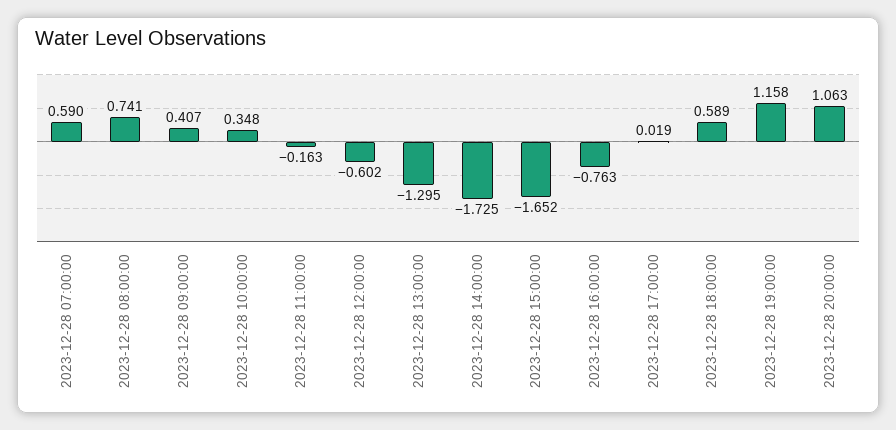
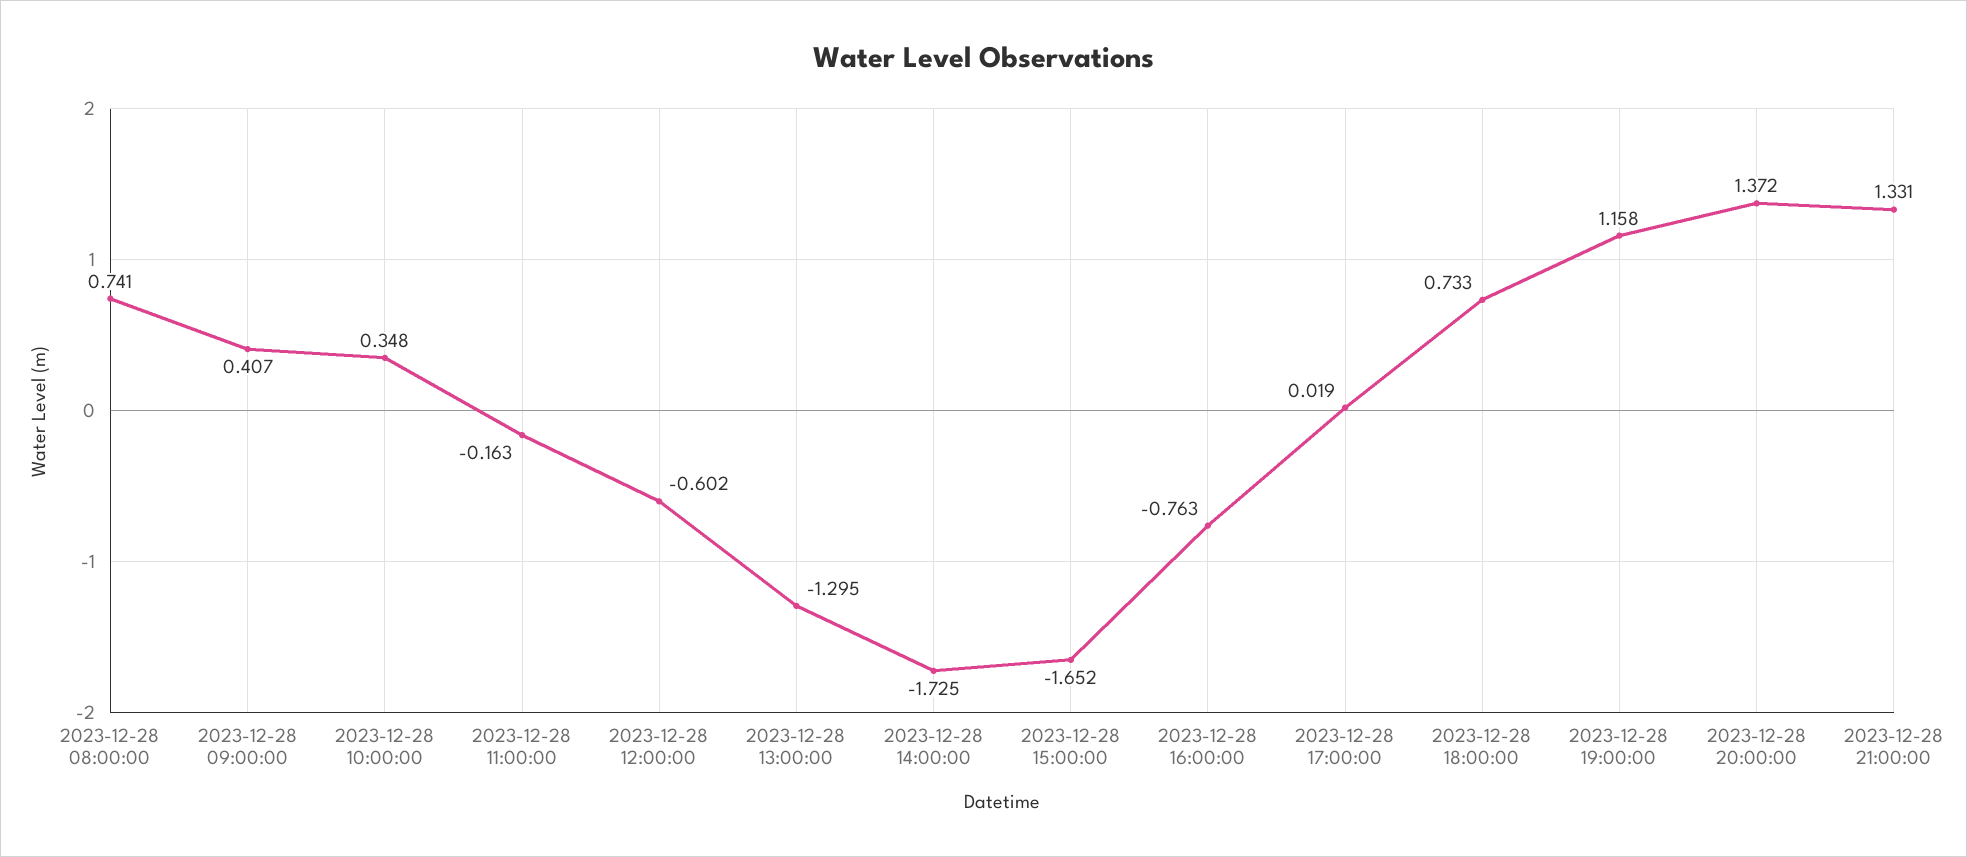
2023-12-28 07:00:00: 0.59 -> none
2023-12-28 18:00:00: 0.589 -> 0.733
2023-12-28 20:00:00: 1.063 -> 1.372
2023-12-28 21:00:00: none -> 1.331

